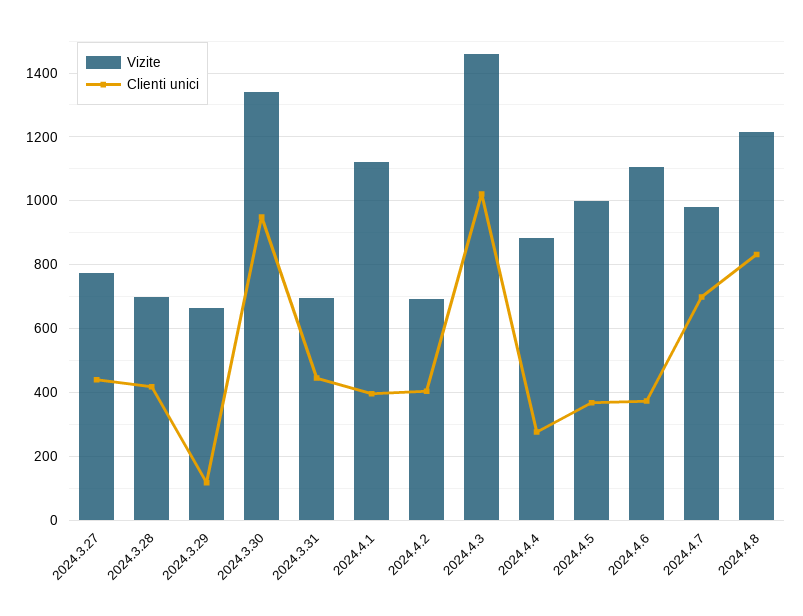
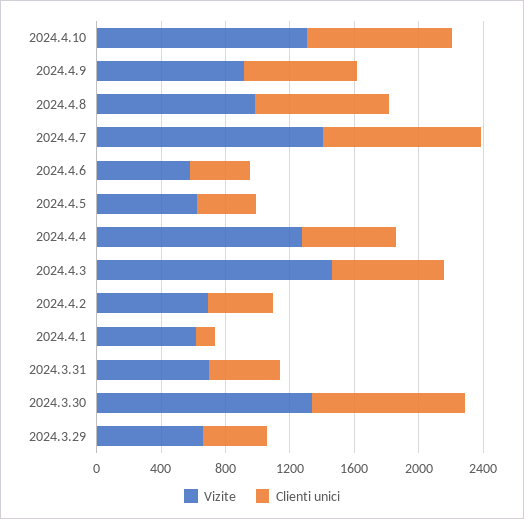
Vizite, 2024.3.27: 780 -> none
Clienti unici, 2024.3.27: 440 -> none
Vizite, 2024.3.28: 700 -> none
Clienti unici, 2024.3.28: 420 -> none
Clienti unici, 2024.3.29: 120 -> 400
Vizite, 2024.4.1: 1120 -> 600
Clienti unici, 2024.4.1: 400 -> 100
Clienti unici, 2024.4.3: 1020 -> 700
Vizite, 2024.4.4: 880 -> 1300
Clienti unici, 2024.4.4: 280 -> 600
Vizite, 2024.4.5: 1000 -> 600
Vizite, 2024.4.6: 1100 -> 600
Vizite, 2024.4.7: 980 -> 1400
Clienti unici, 2024.4.7: 700 -> 1000
Vizite, 2024.4.8: 1220 -> 1000
Vizite, 2024.4.10: none -> 1300
Clienti unici, 2024.4.10: none -> 900
Vizite, 2024.4.9: none -> 900
Clienti unici, 2024.4.9: none -> 700

